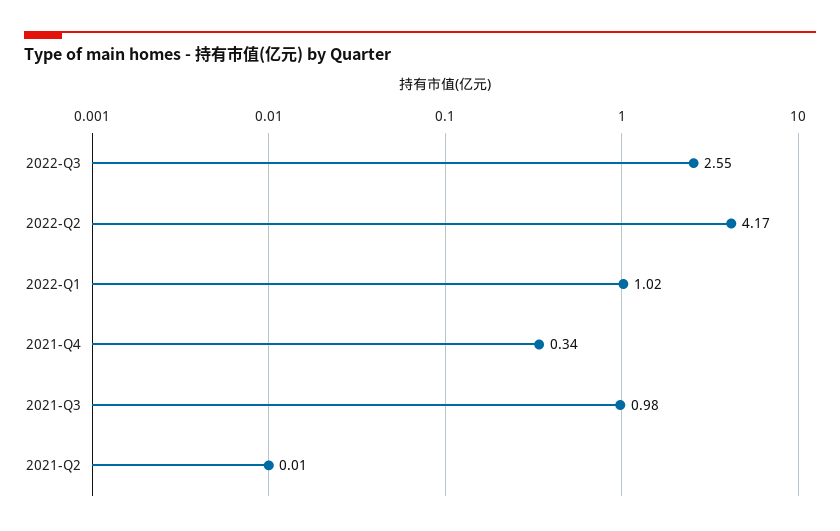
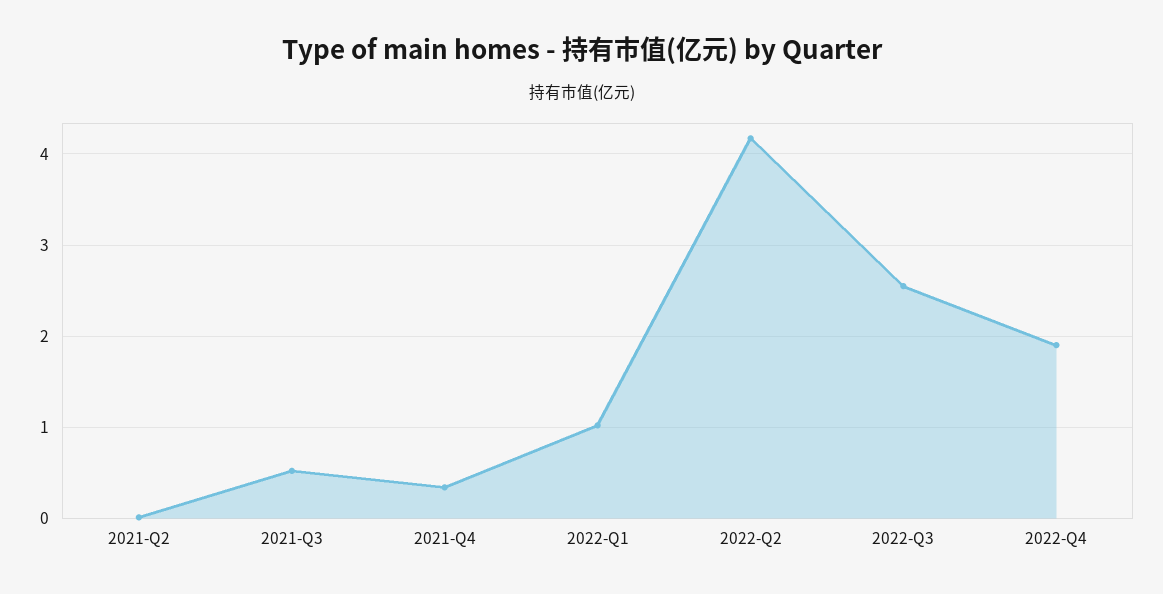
2021-Q3: 0.98 -> 0.5
2022-Q4: none -> 1.9

